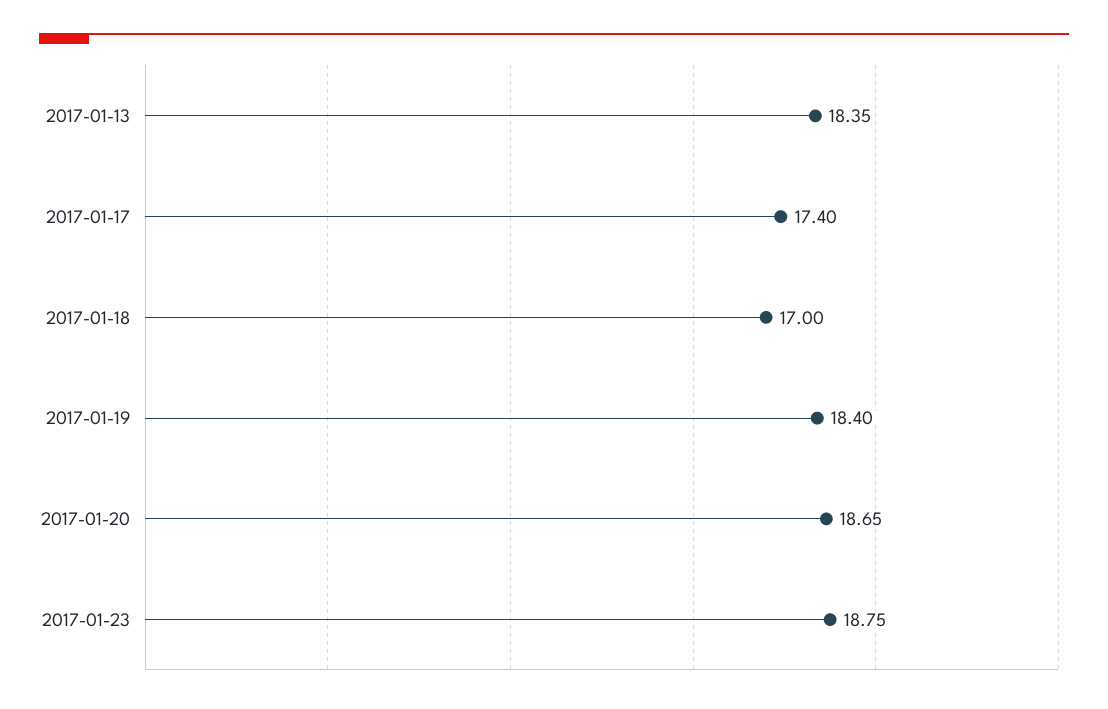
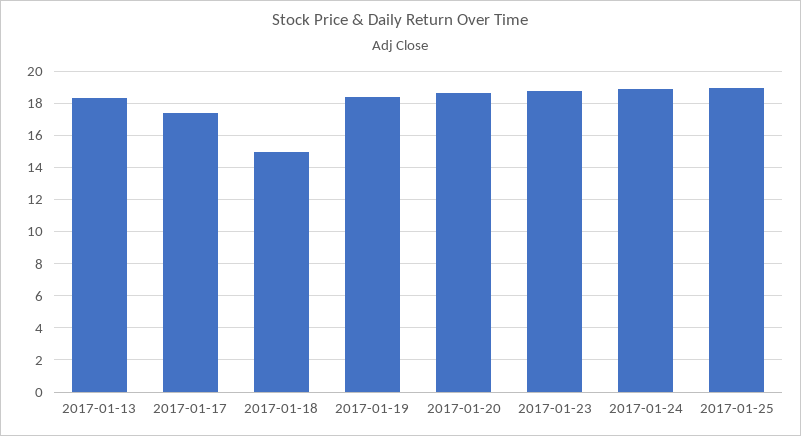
2017-01-18: 17 -> 15
2017-01-24: none -> 19
2017-01-25: none -> 19

